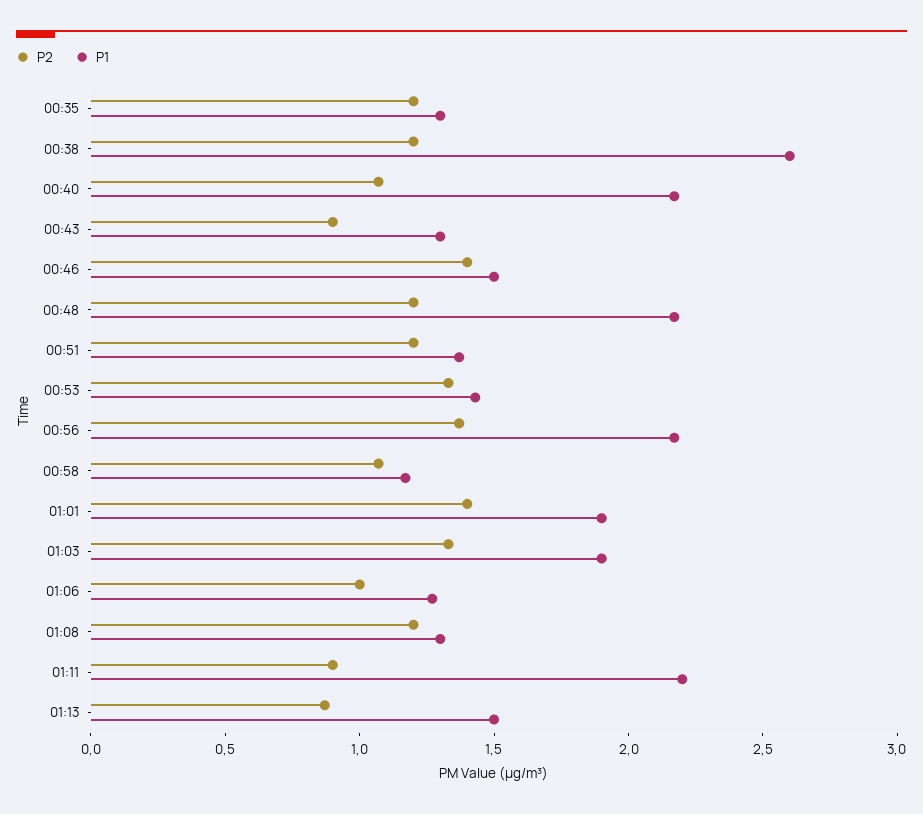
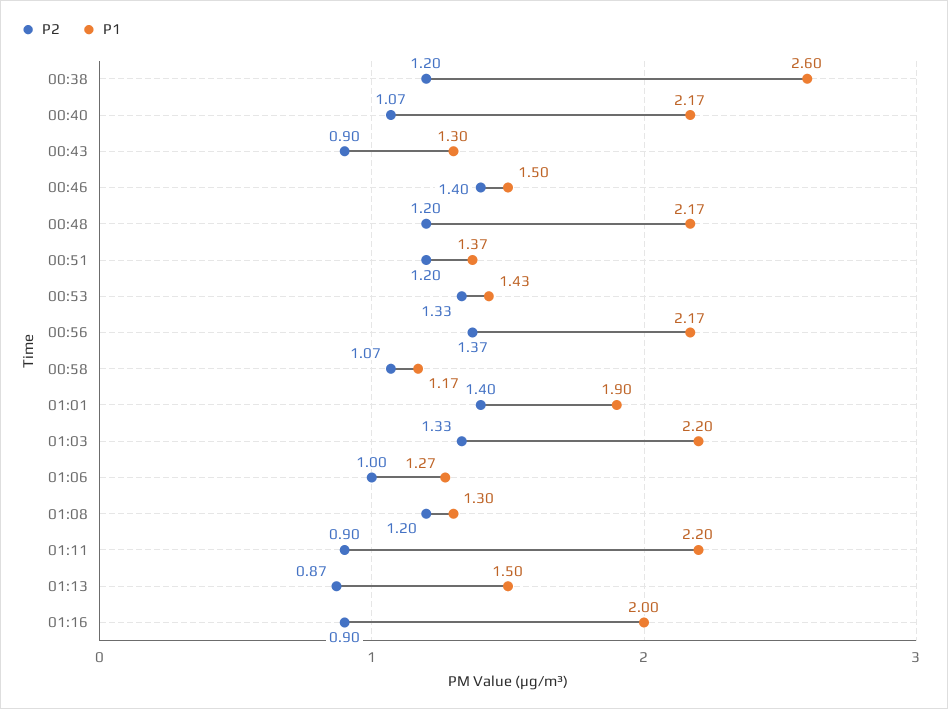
P2, 00:35: 1.2 -> none
P1, 00:35: 1.3 -> none
P1, 01:03: 1.9 -> 2.2
P2, 01:16: none -> 0.9
P1, 01:16: none -> 2

